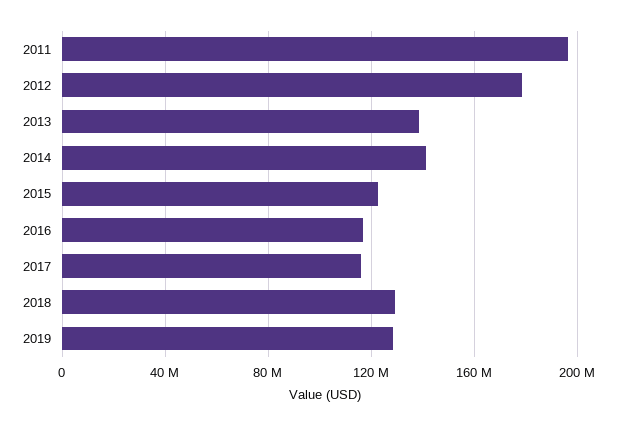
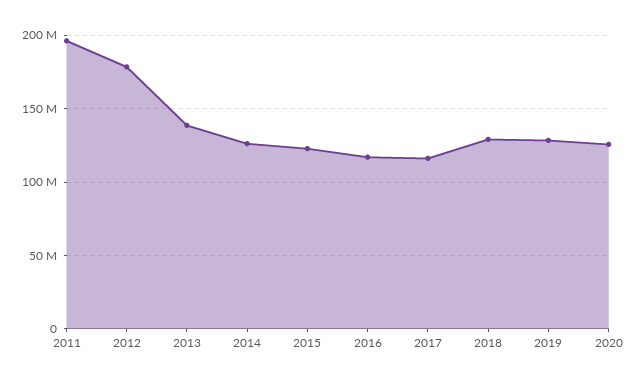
2014: 140000000 -> 125000000
2020: none -> 125000000

